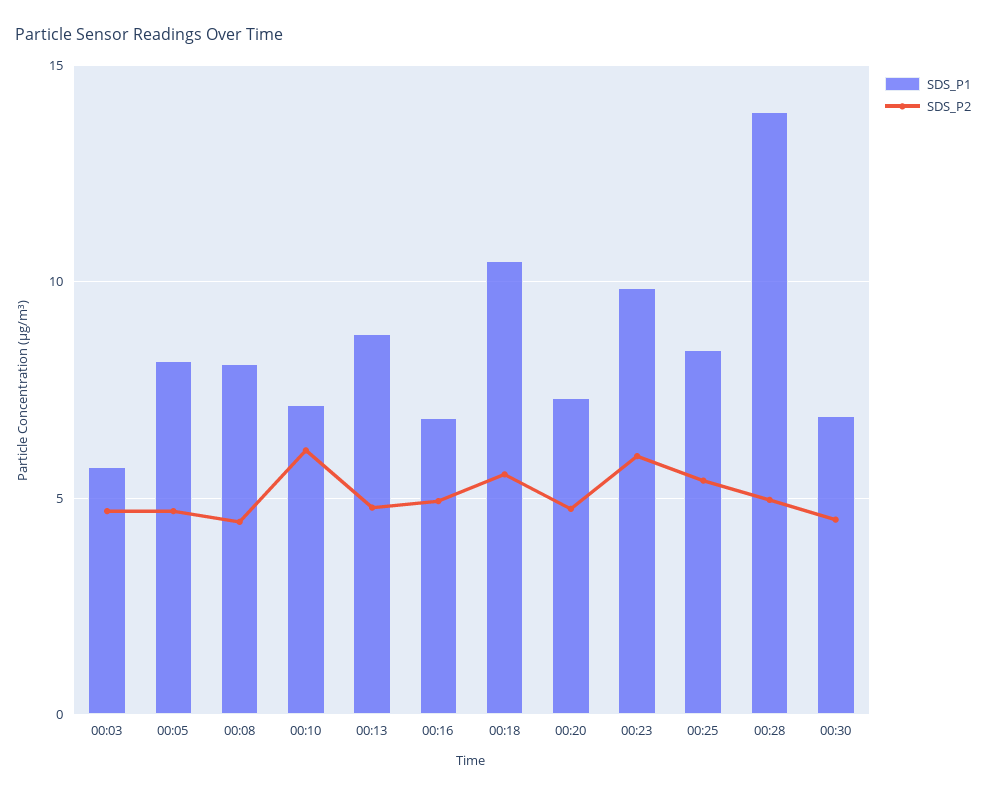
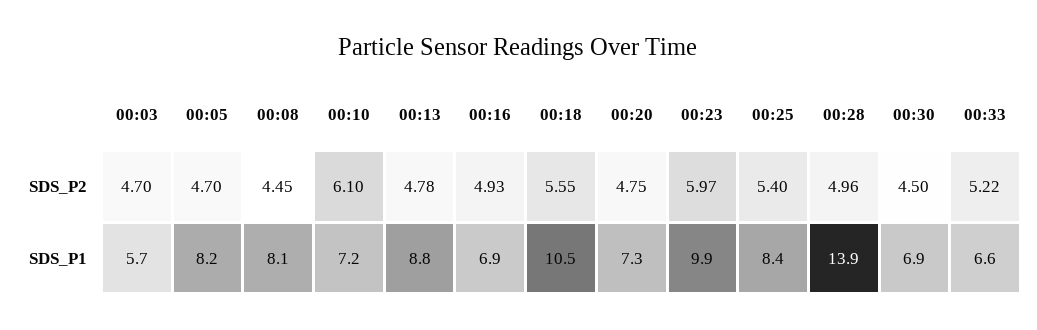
SDS_P2, 00:33: none -> 5.22
SDS_P1, 00:33: none -> 6.6

